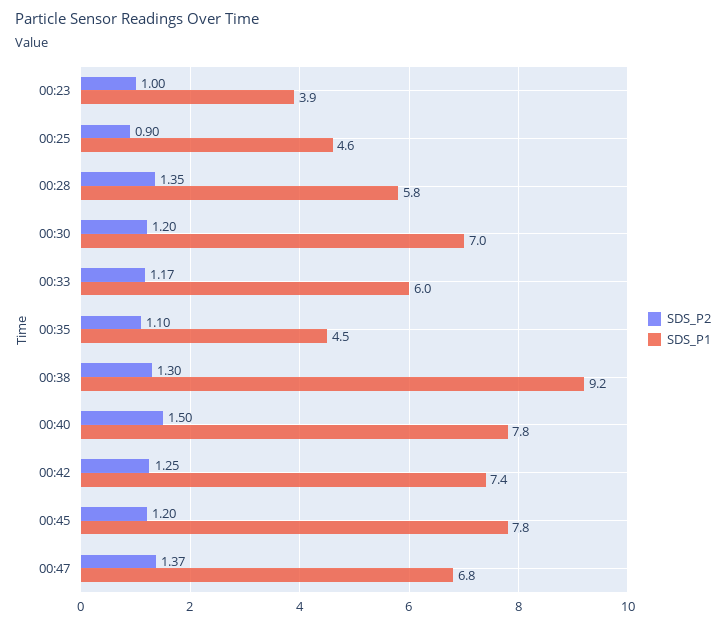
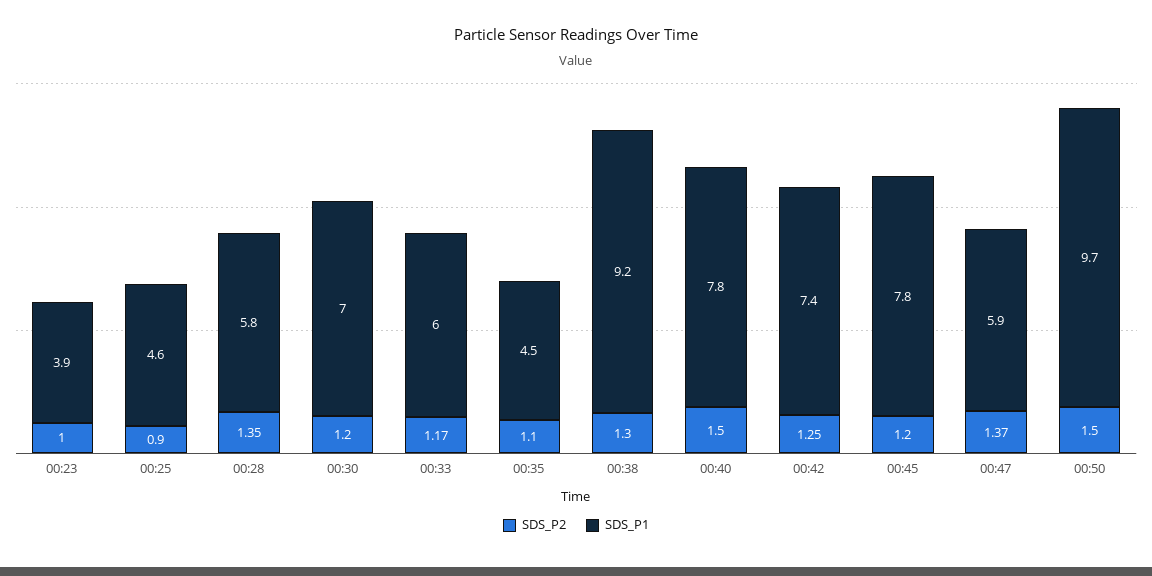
SDS_P1, 00:47: 6.8 -> 5.9
SDS_P2, 00:50: none -> 1.5
SDS_P1, 00:50: none -> 9.7

